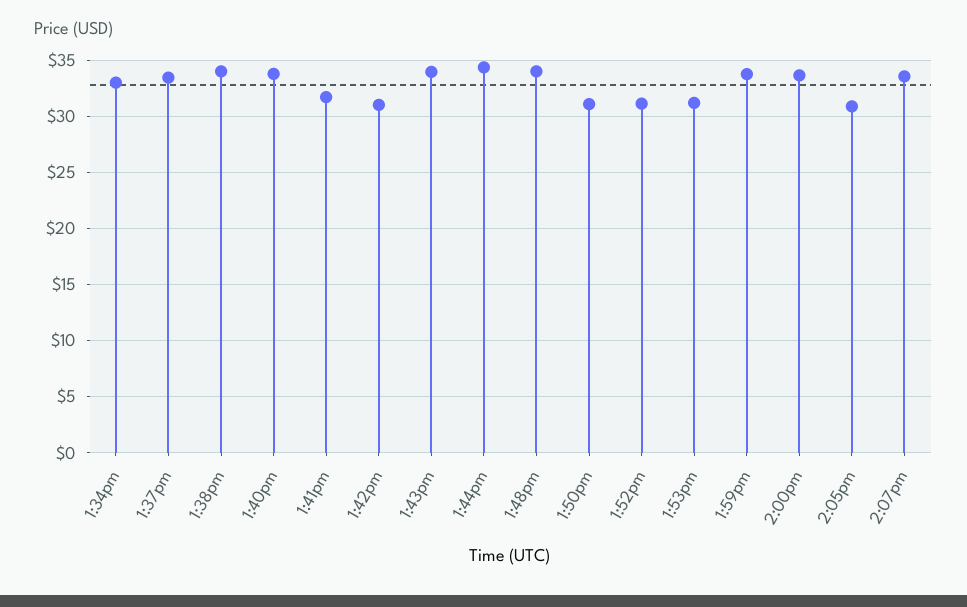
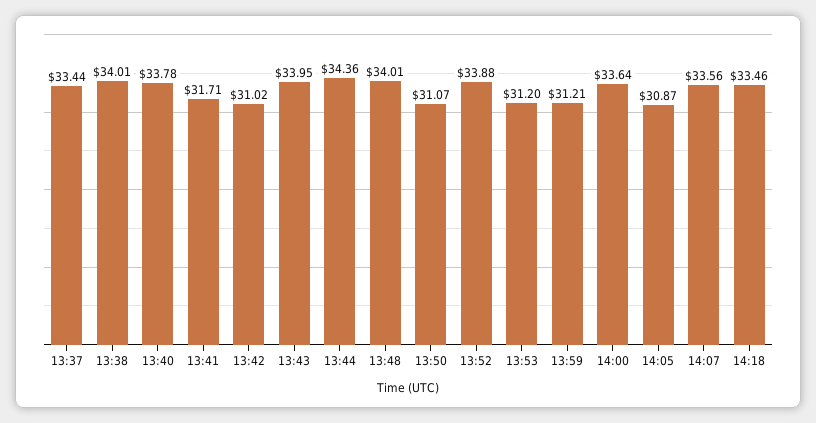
1:34pm: 33 -> none
1:52pm: 31 -> 33.88
1:59pm: 34 -> 31.21
14:18: none -> 33.46

